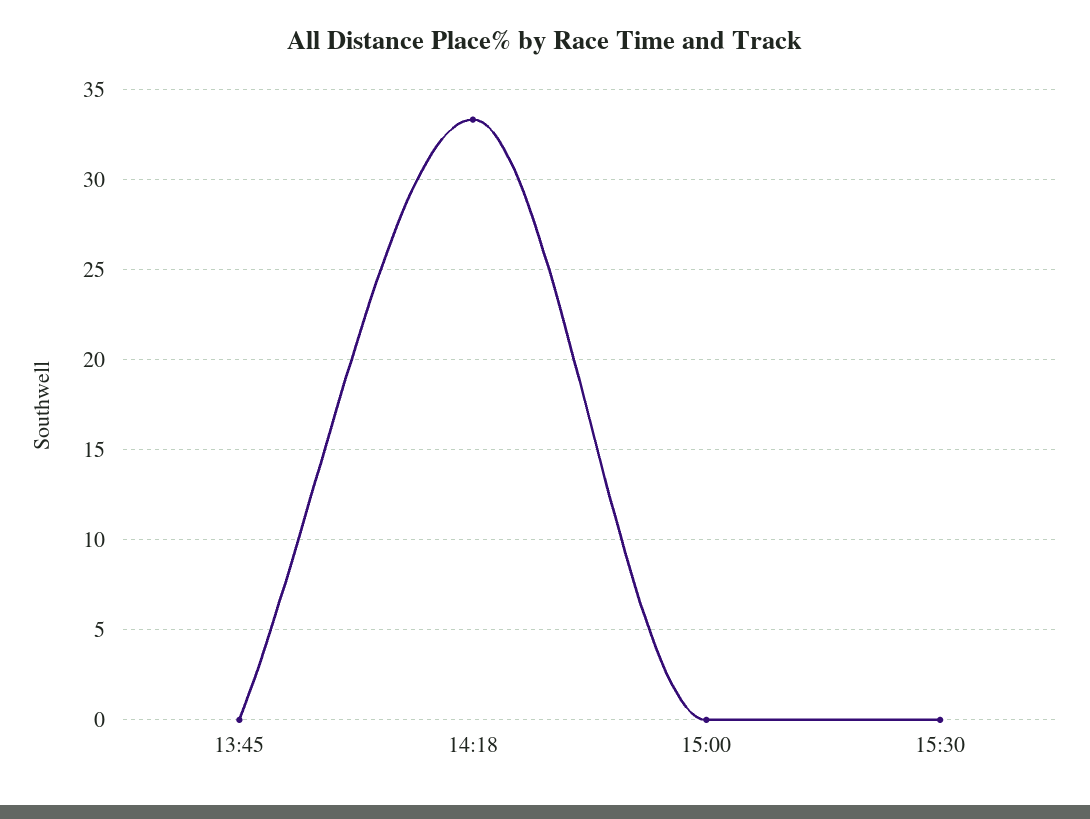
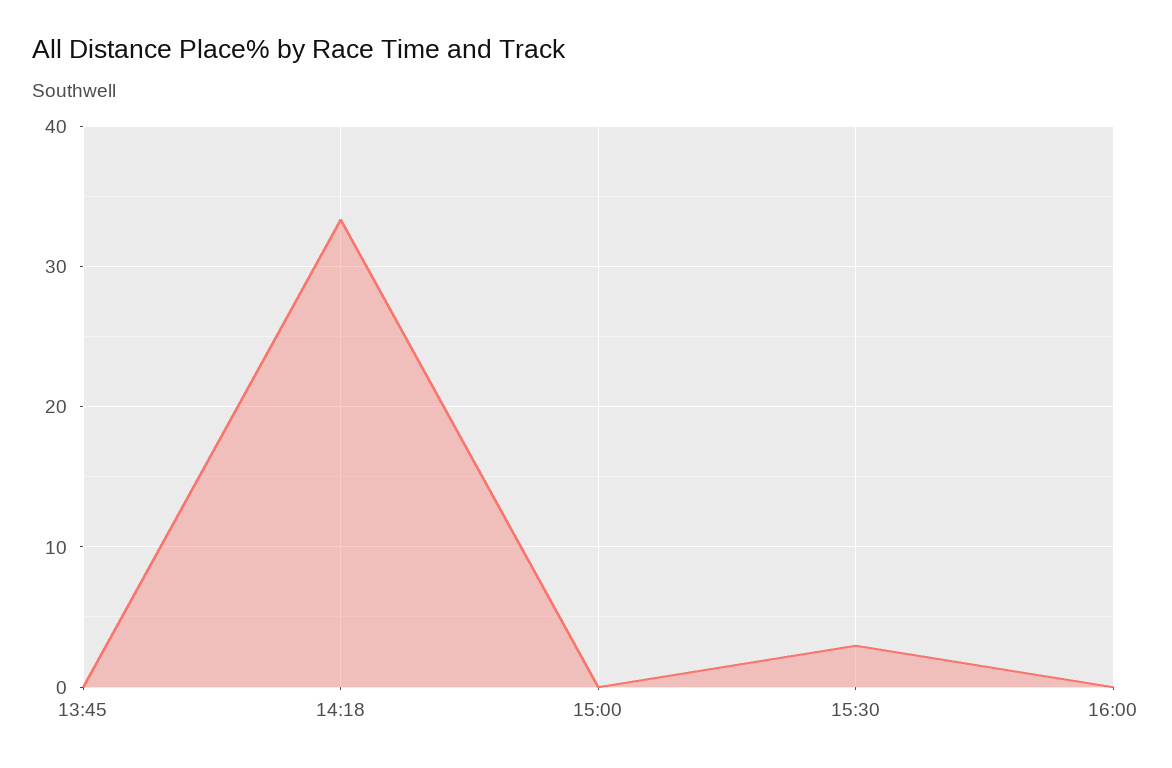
15:30: 0 -> 3
16:00: none -> 0

